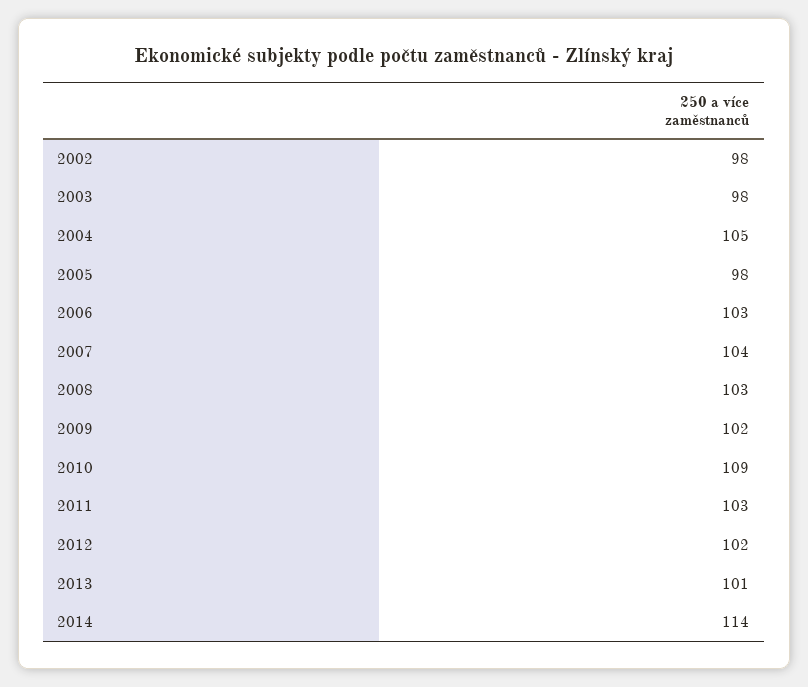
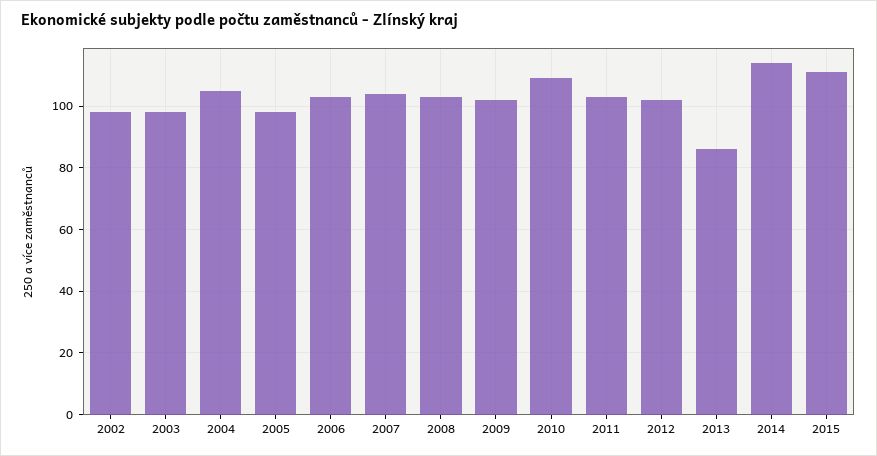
2013: 101 -> 85
2015: none -> 110

